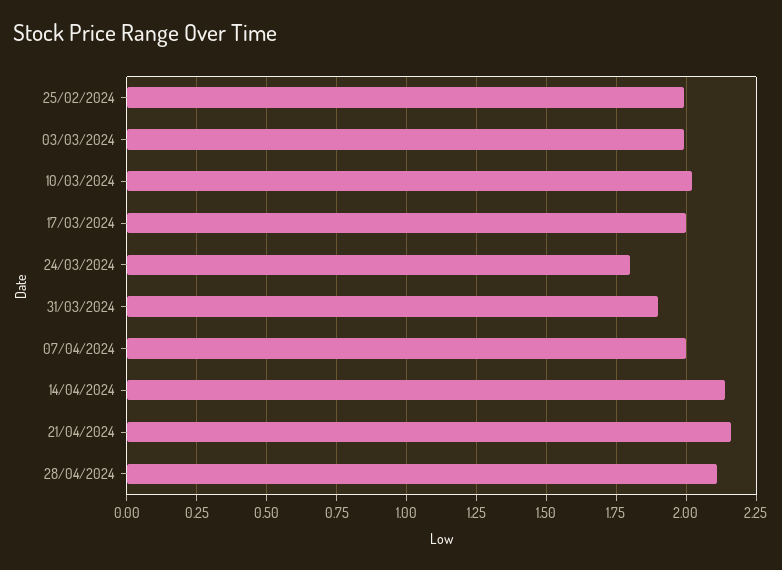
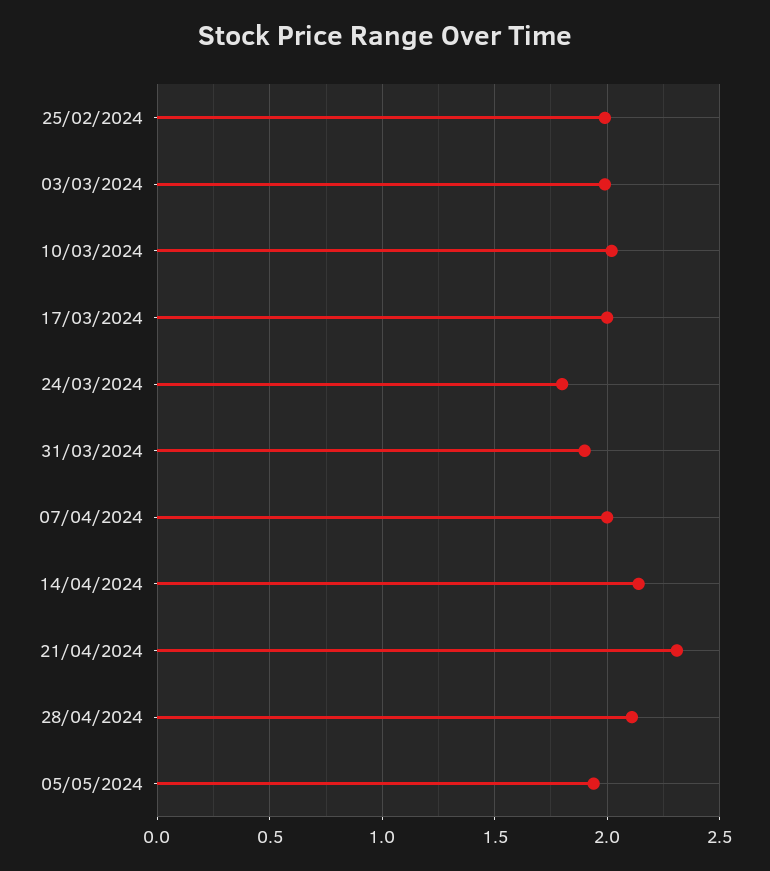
21/04/2024: 2.15 -> 2.3
05/05/2024: none -> 1.95

